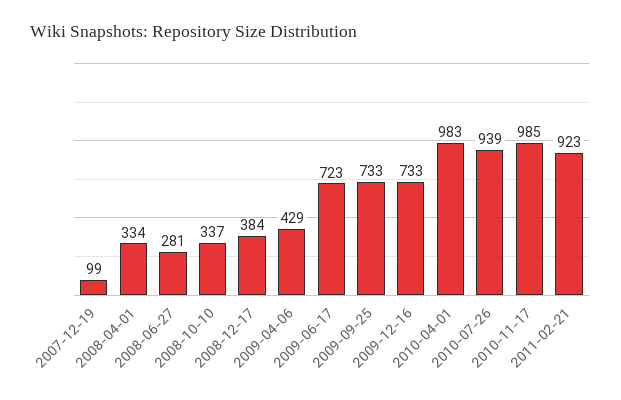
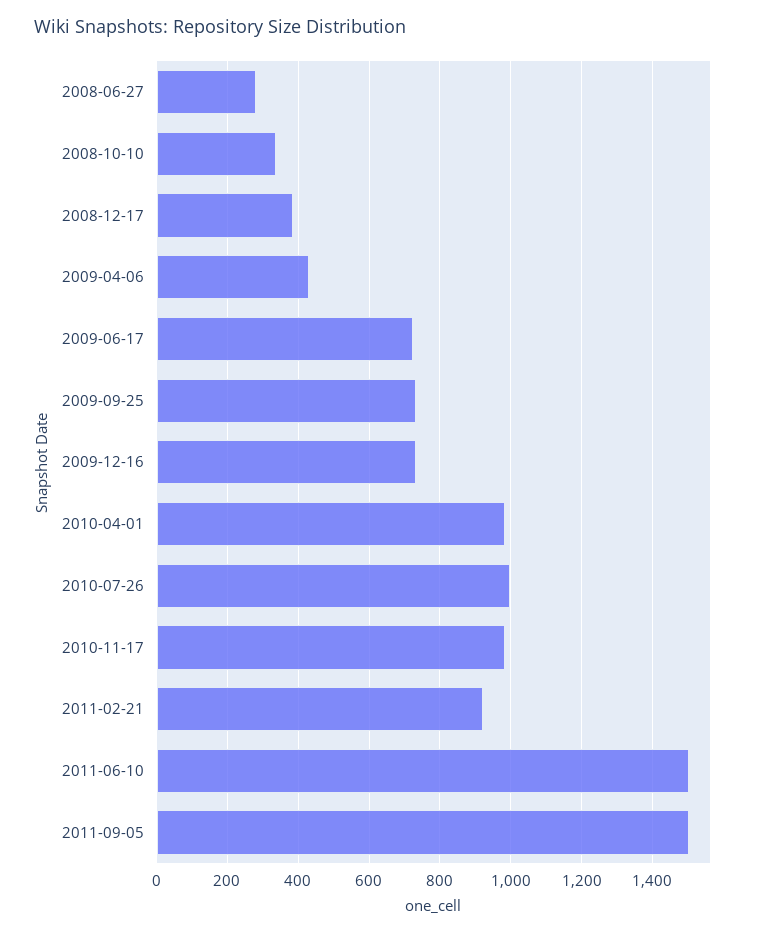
2007-12-19: 99 -> none
2008-04-01: 334 -> none
2010-07-26: 939 -> 1000
2011-06-10: none -> 1500
2011-09-05: none -> 1500

